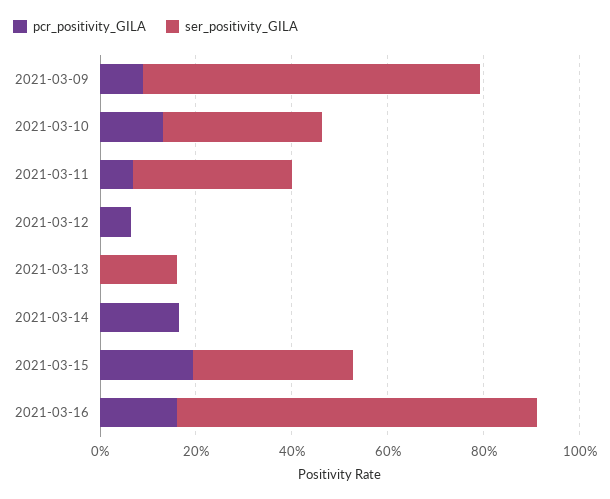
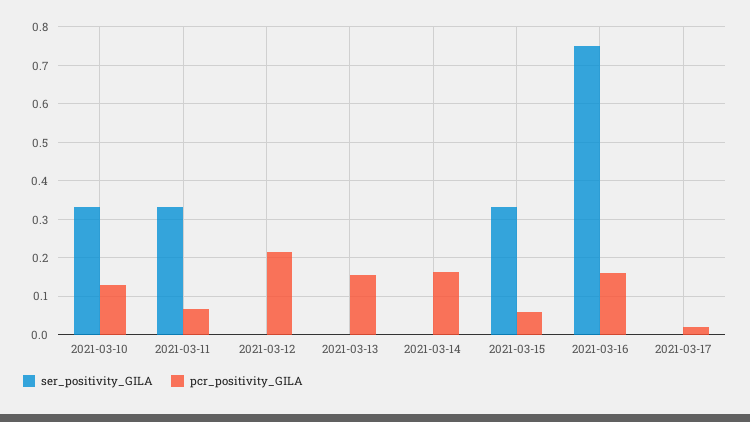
pcr_positivity_GILA, 2021-03-09: 0.1 -> none
ser_positivity_GILA, 2021-03-09: 0.7 -> none
pcr_positivity_GILA, 2021-03-12: 0.05 -> 0.22
pcr_positivity_GILA, 2021-03-13: 0 -> 0.16
ser_positivity_GILA, 2021-03-13: 0.15 -> 0
pcr_positivity_GILA, 2021-03-15: 0.2 -> 0.06
ser_positivity_GILA, 2021-03-17: none -> 0
pcr_positivity_GILA, 2021-03-17: none -> 0.02

